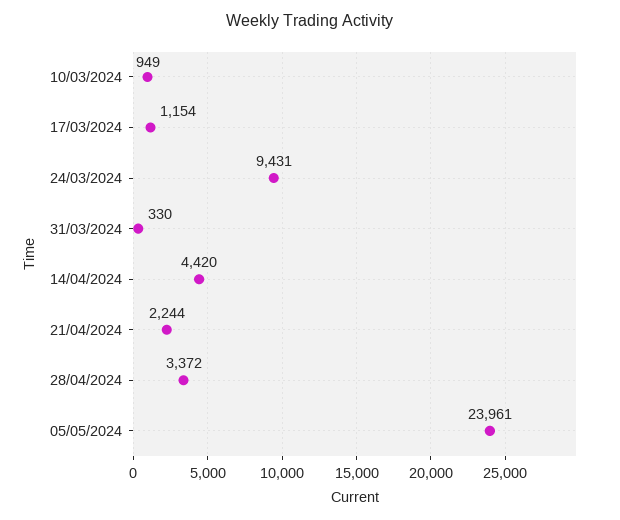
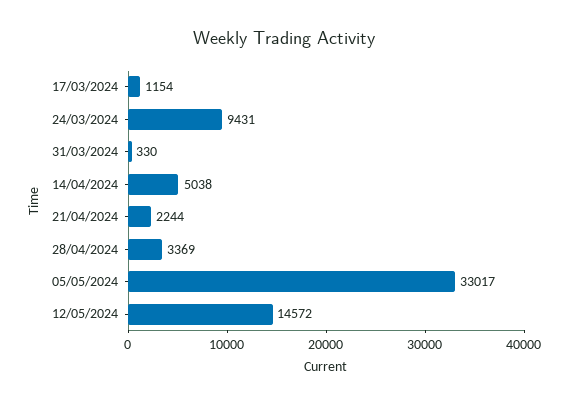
10/03/2024: 949 -> none
14/04/2024: 4420 -> 5038
28/04/2024: 3372 -> 3369
05/05/2024: 23961 -> 33017
12/05/2024: none -> 14572

